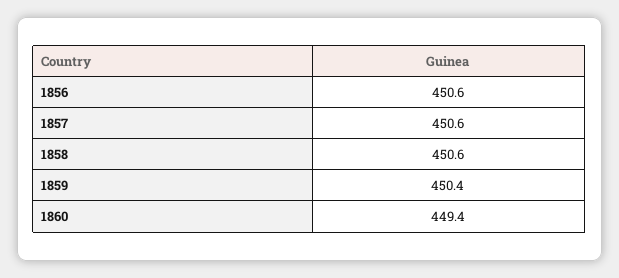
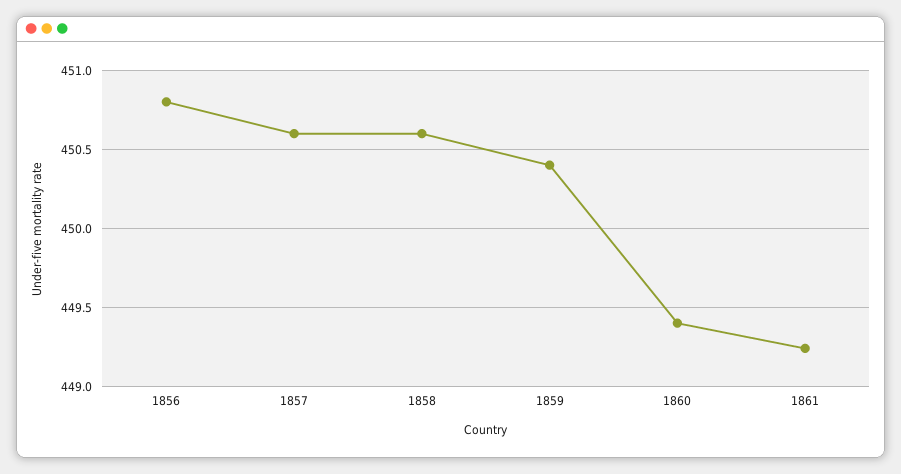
1856: 450.6 -> 450.8
1861: none -> 449.25

